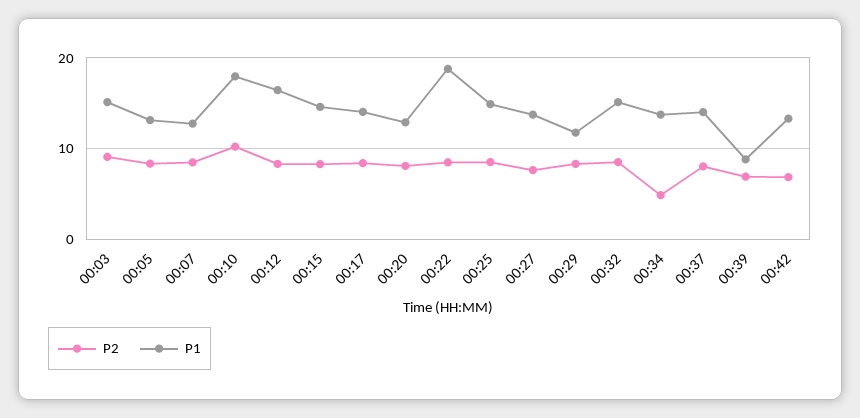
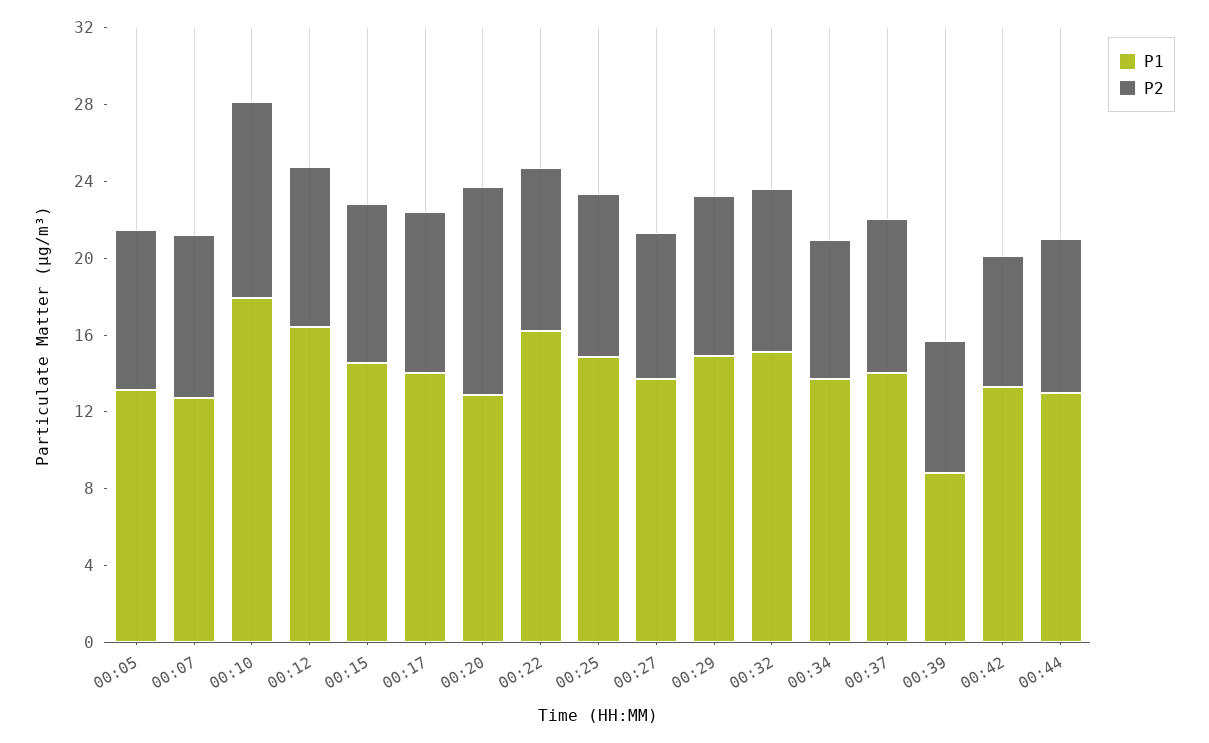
P2, 00:03: 9 -> none
P1, 00:03: 15 -> none
P2, 00:20: 8 -> 11
P1, 00:22: 19 -> 16
P1, 00:29: 12 -> 15
P2, 00:34: 5 -> 7
P1, 00:44: none -> 13
P2, 00:44: none -> 8

